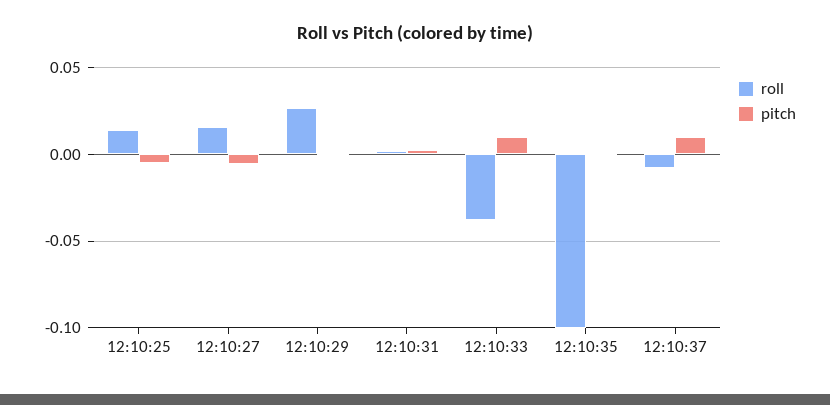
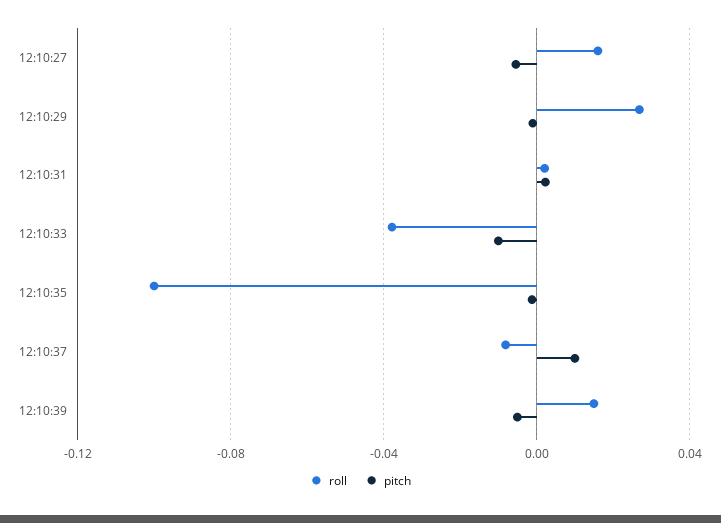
roll, 12:10:25: 0.015 -> none
pitch, 12:10:25: -0.005 -> none
pitch, 12:10:33: 0.01 -> -0.01
roll, 12:10:39: none -> 0.015
pitch, 12:10:39: none -> -0.005

